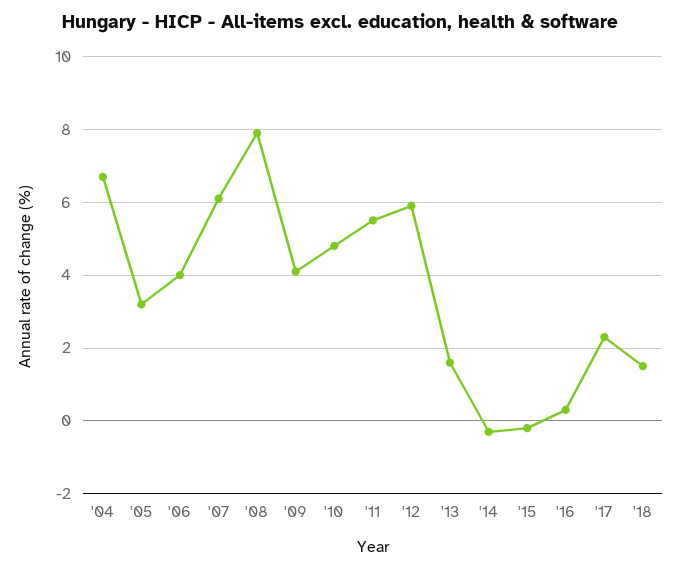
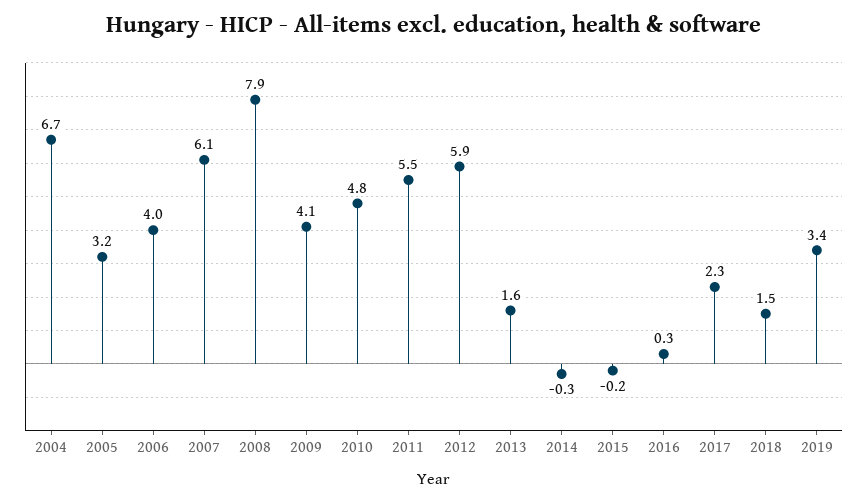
2019: none -> 3.4

